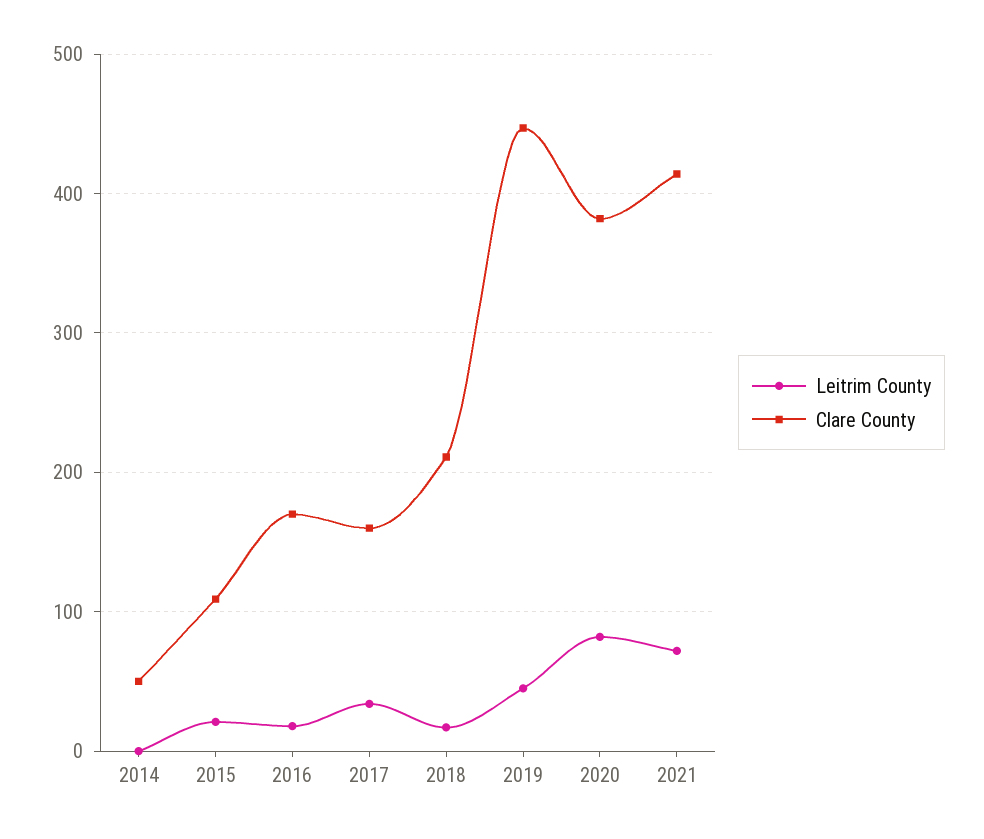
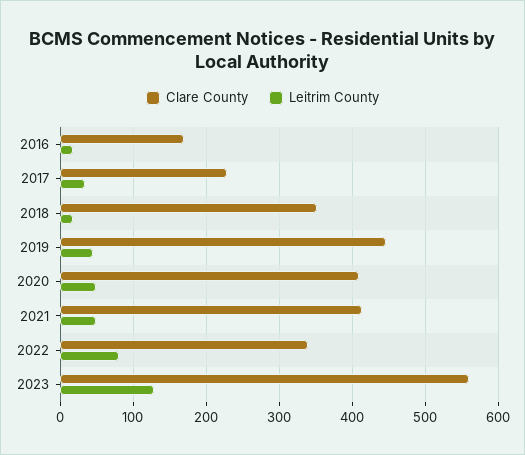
Leitrim County, 2014: 0 -> none
Clare County, 2014: 50 -> none
Leitrim County, 2015: 20 -> none
Clare County, 2015: 110 -> none
Clare County, 2017: 160 -> 230
Clare County, 2018: 210 -> 350
Leitrim County, 2020: 80 -> 50
Clare County, 2020: 380 -> 410
Leitrim County, 2021: 70 -> 50
Clare County, 2022: none -> 340
Leitrim County, 2022: none -> 80
Clare County, 2023: none -> 560
Leitrim County, 2023: none -> 130

